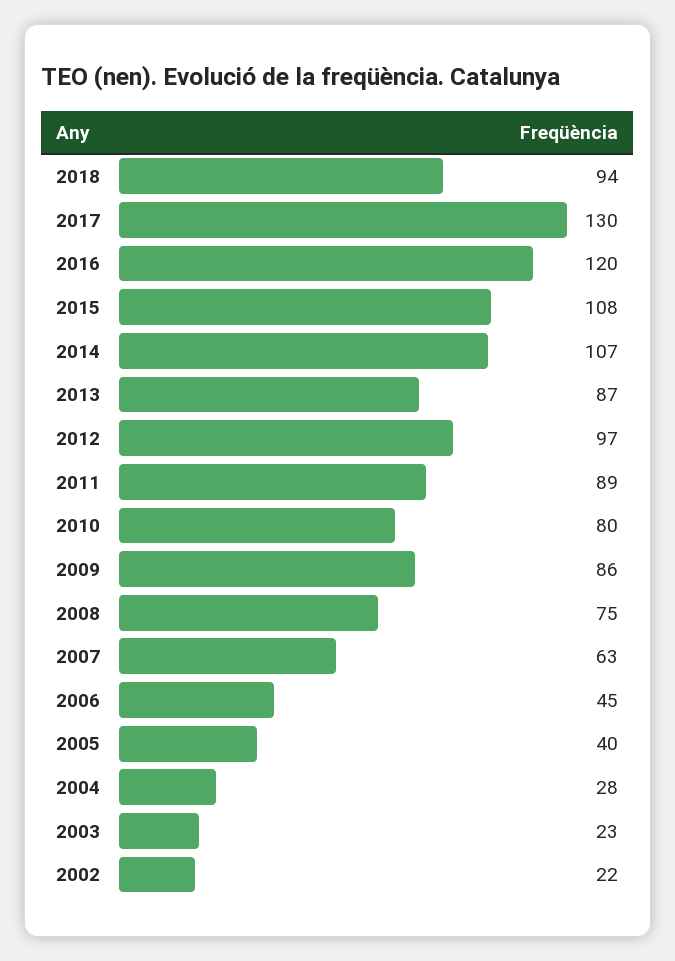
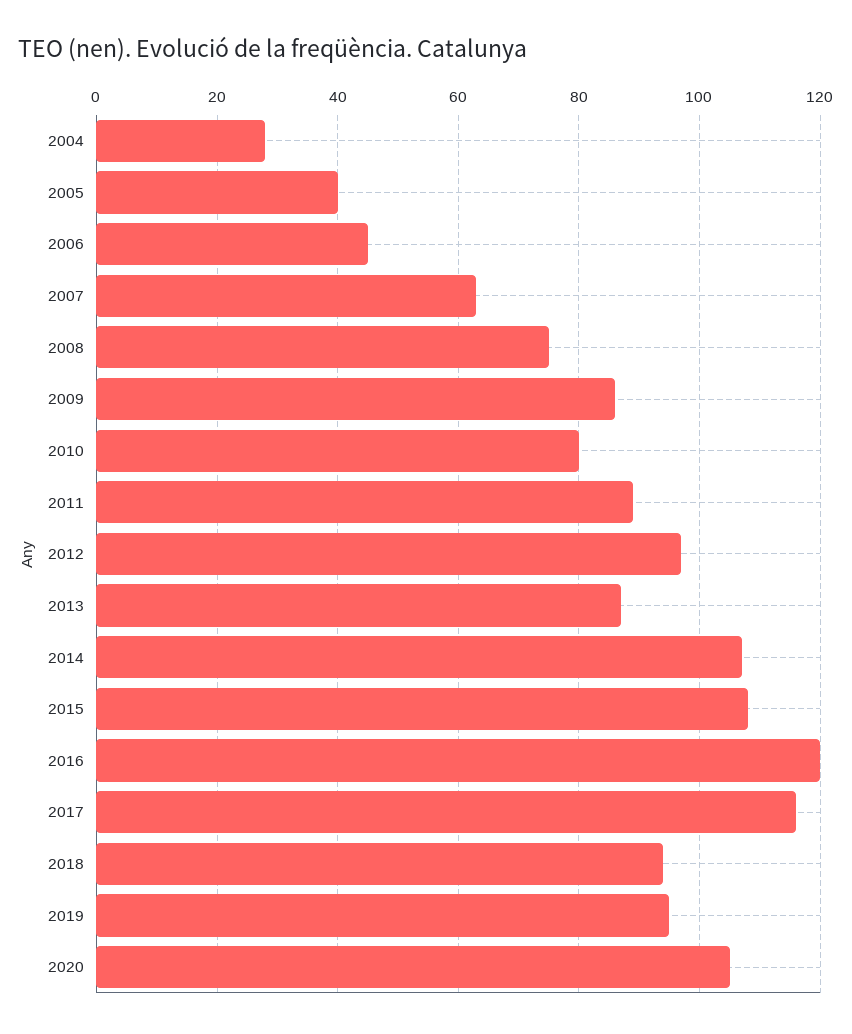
2017: 130 -> 115
2003: 23 -> none
2002: 22 -> none
2019: none -> 95
2020: none -> 105

